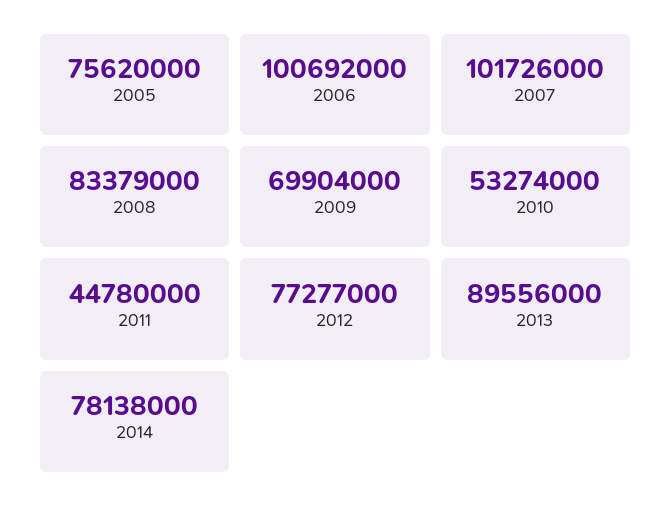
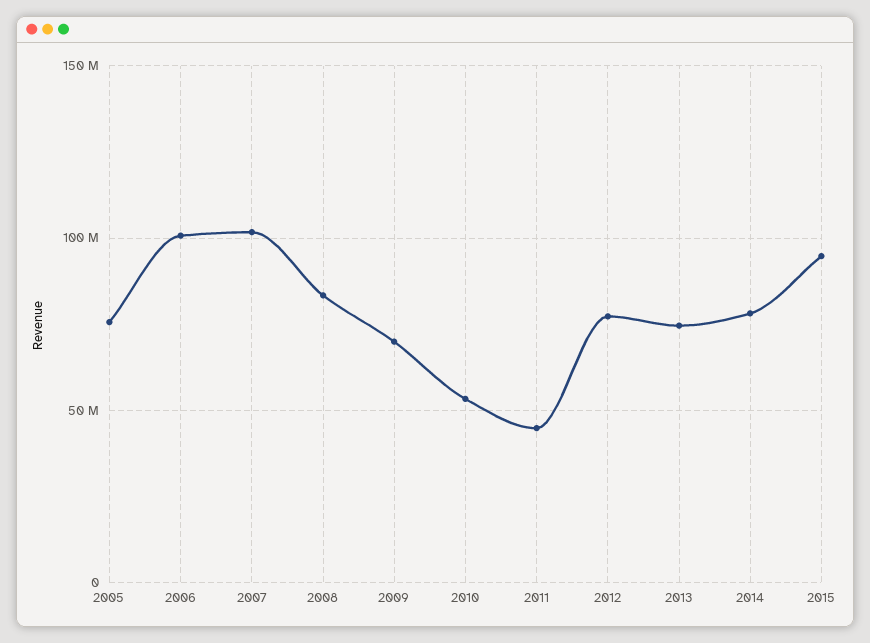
2013: 89556000 -> 75000000
2015: none -> 95000000

